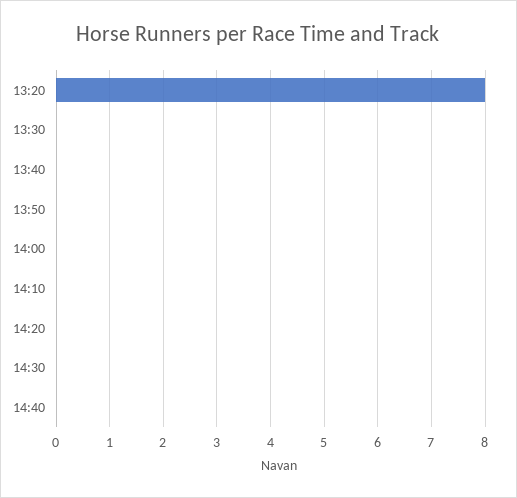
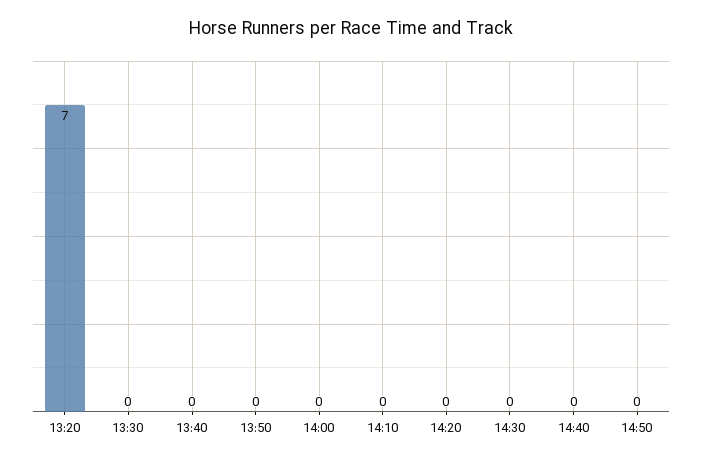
13:20: 8 -> 7
14:50: none -> 0

